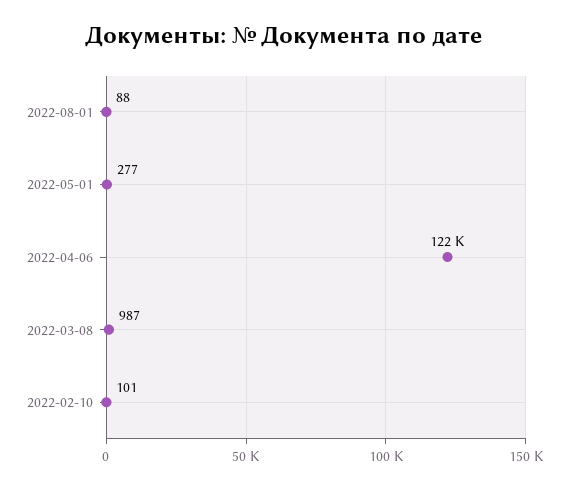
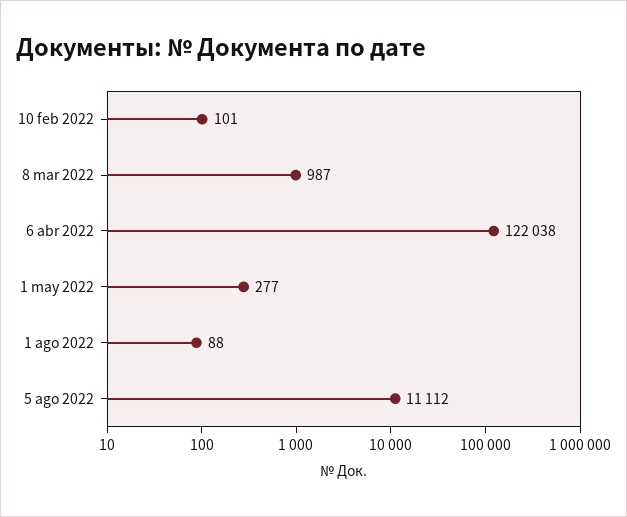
5 ago 2022: none -> 11112

